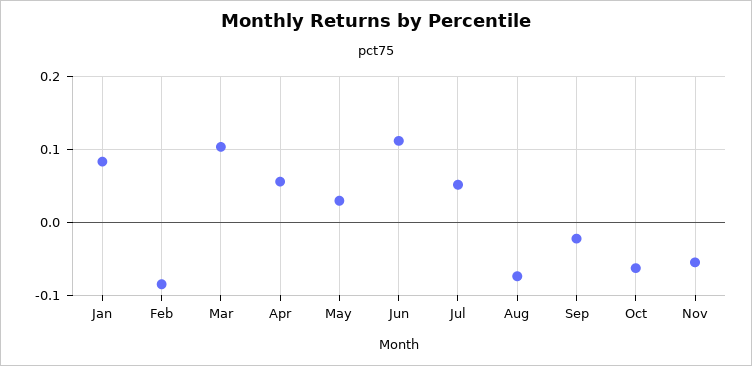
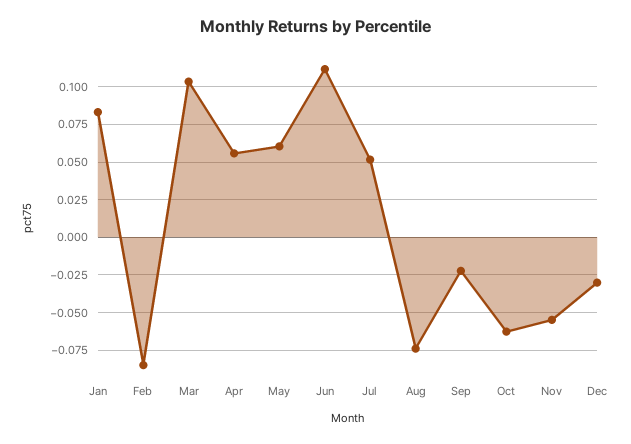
May: 0.03 -> 0.06
Dec: none -> -0.03

